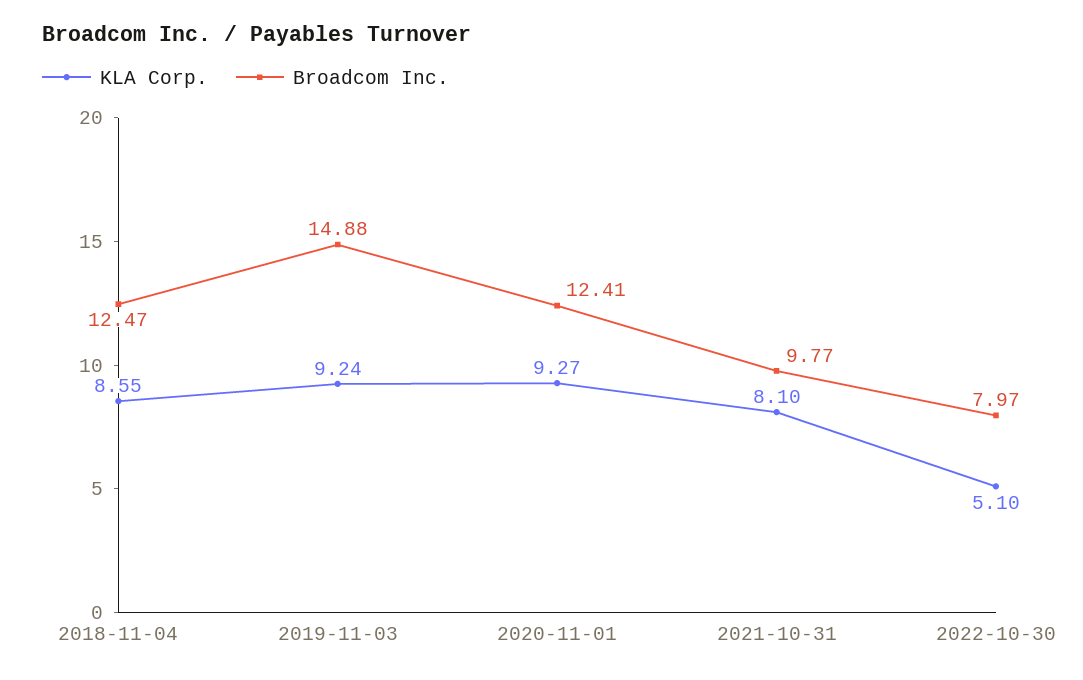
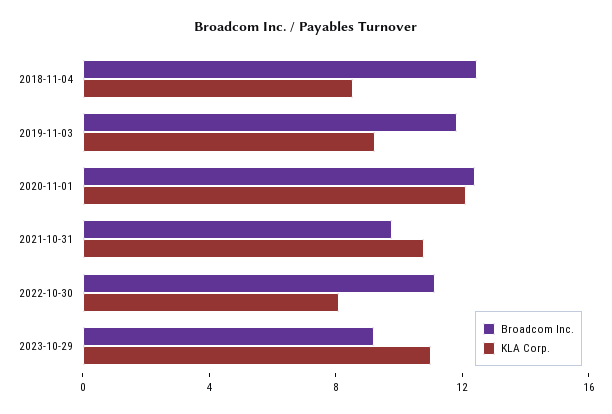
Broadcom Inc., 2019-11-03: 14.88 -> 12
KLA Corp., 2020-11-01: 9.27 -> 12
KLA Corp., 2021-10-31: 8.1 -> 11
KLA Corp., 2022-10-30: 5.1 -> 8
Broadcom Inc., 2022-10-30: 7.97 -> 11
Broadcom Inc., 2023-10-29: none -> 9
KLA Corp., 2023-10-29: none -> 11

